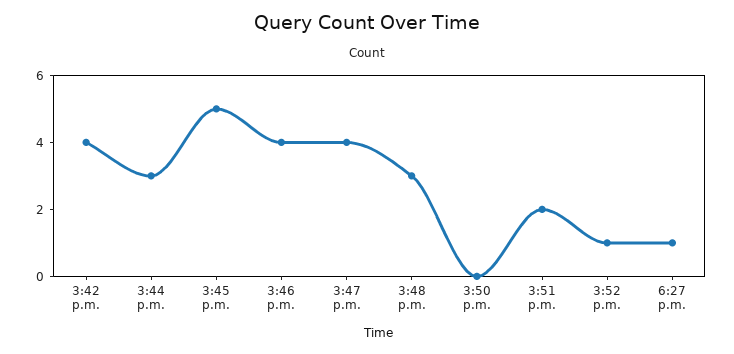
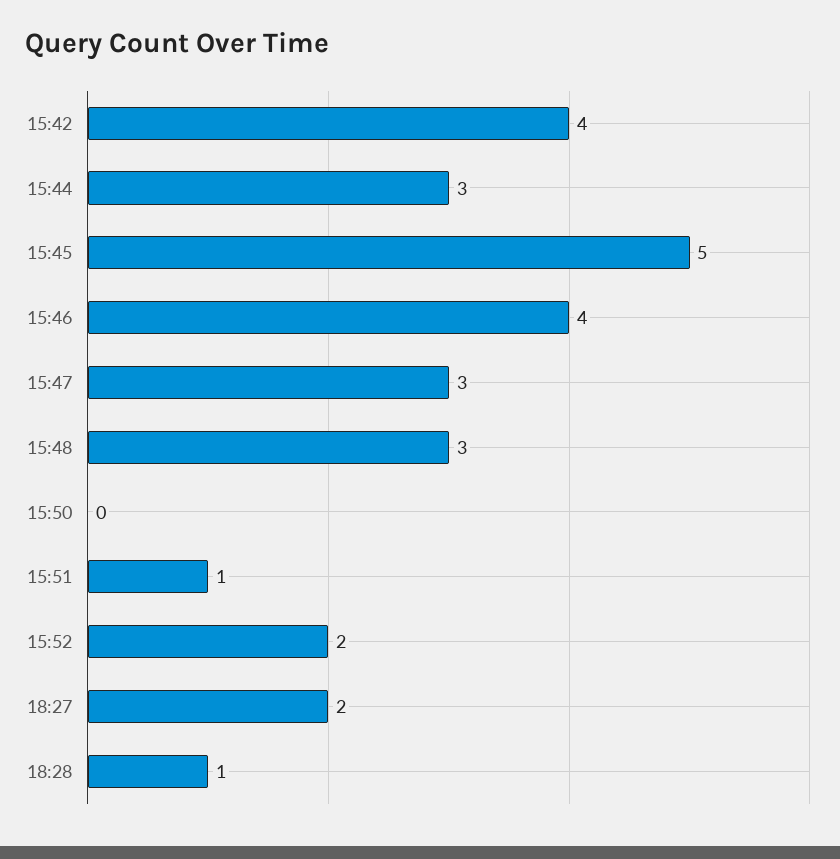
3:47 p.m.: 4 -> 3
3:51 p.m.: 2 -> 1
3:52 p.m.: 1 -> 2
6:27 p.m.: 1 -> 2
18:28: none -> 1

